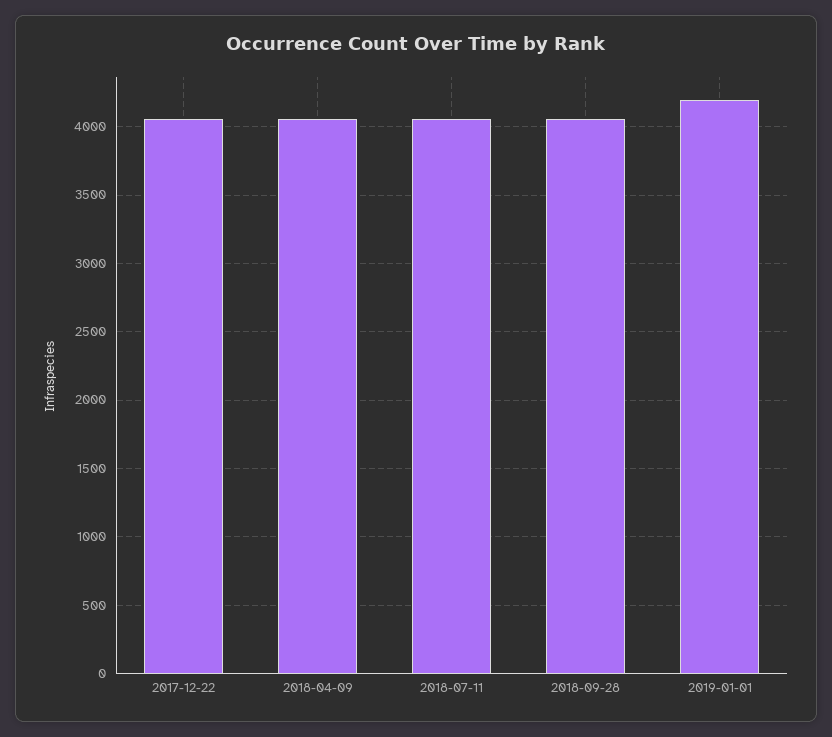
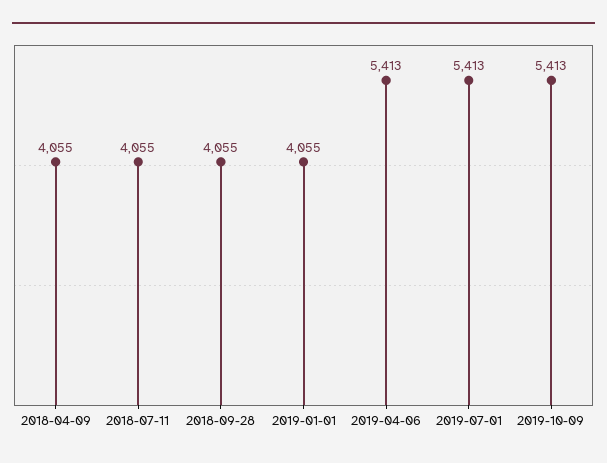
2017-12-22: 4050 -> none
2019-01-01: 4200 -> 4055
2019-04-06: none -> 5413
2019-07-01: none -> 5413
2019-10-09: none -> 5413

